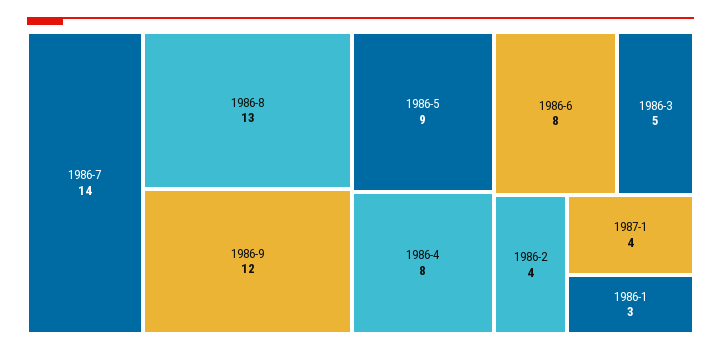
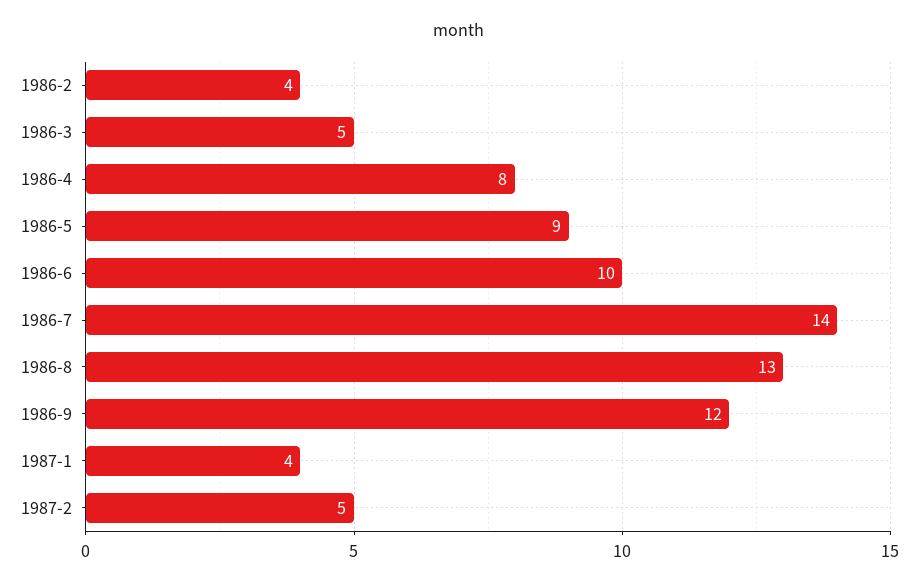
1986-6: 8 -> 10
1986-1: 3 -> none
1987-2: none -> 5

